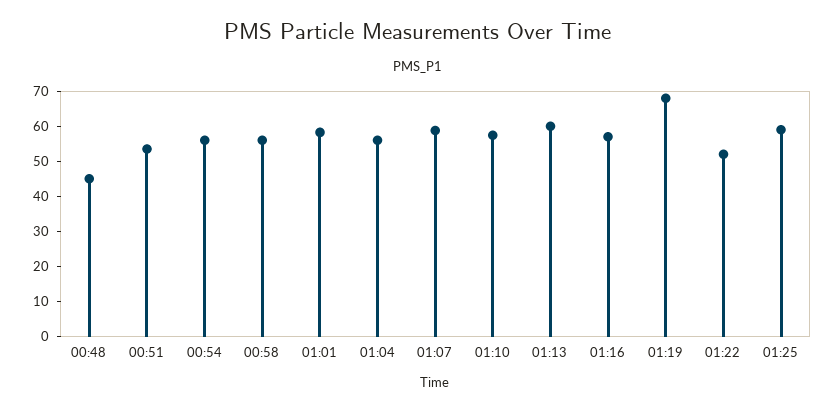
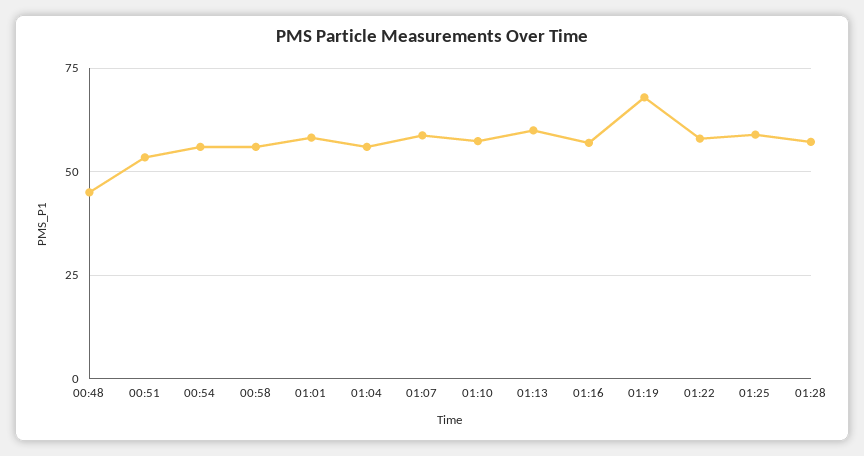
01:22: 52.5 -> 57.5
01:28: none -> 57.5

